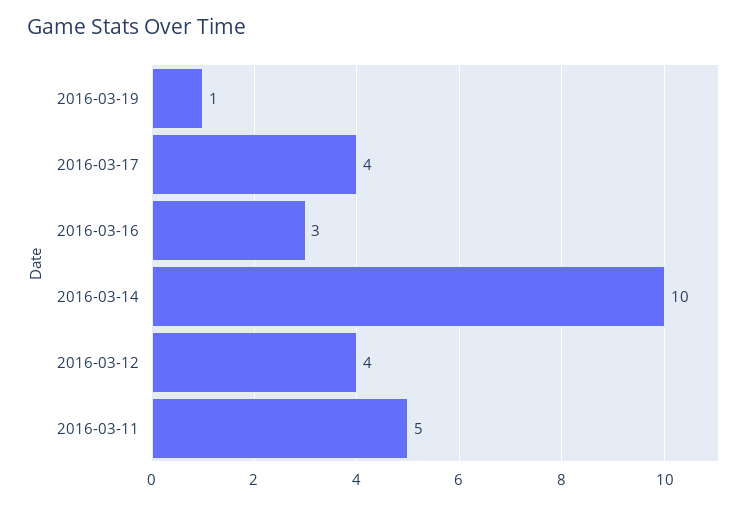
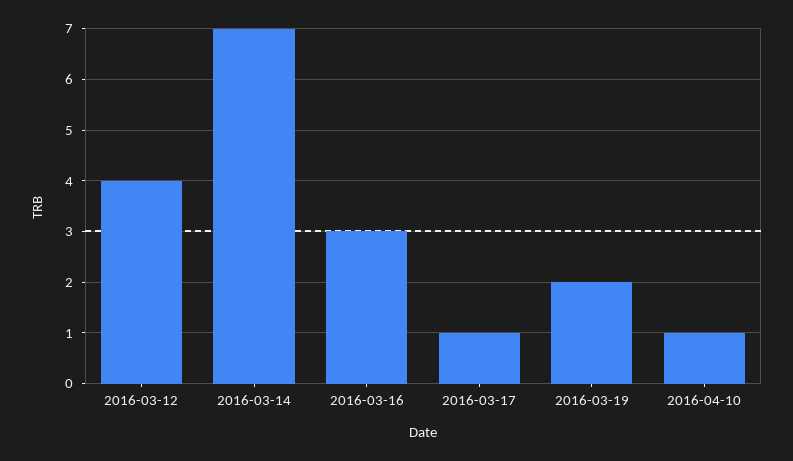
2016-03-19: 1 -> 2
2016-03-17: 4 -> 1
2016-03-14: 10 -> 7
2016-03-11: 5 -> none
2016-04-10: none -> 1

